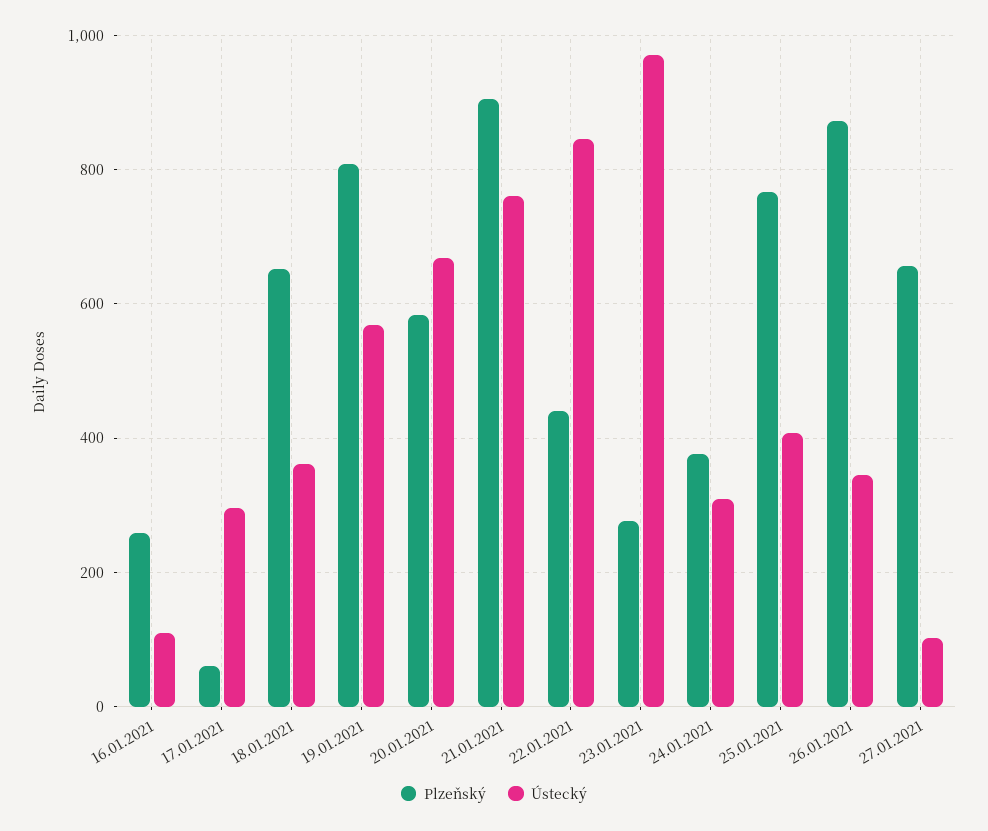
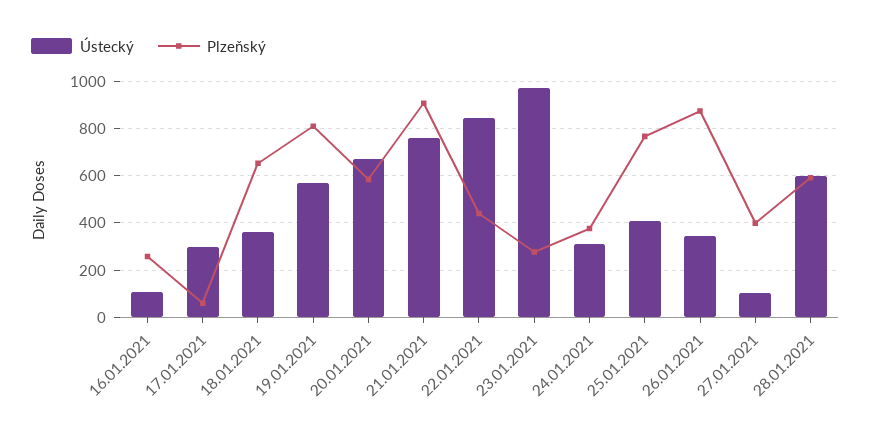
Plzeňský, 27.01.2021: 660 -> 400
Ústecký, 28.01.2021: none -> 600
Plzeňský, 28.01.2021: none -> 600

